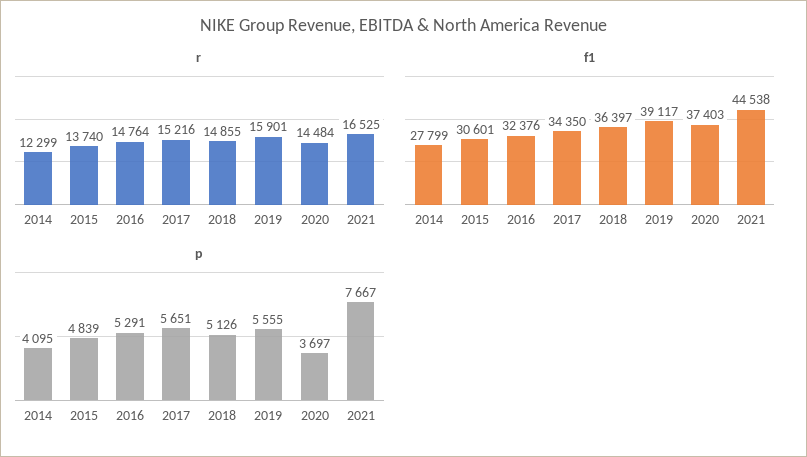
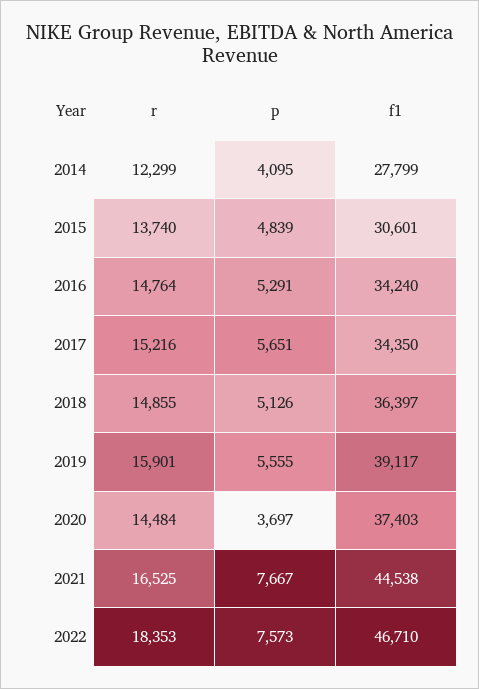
f1, 2016: 32376 -> 34240
r, 2022: none -> 18353
p, 2022: none -> 7573
f1, 2022: none -> 46710

